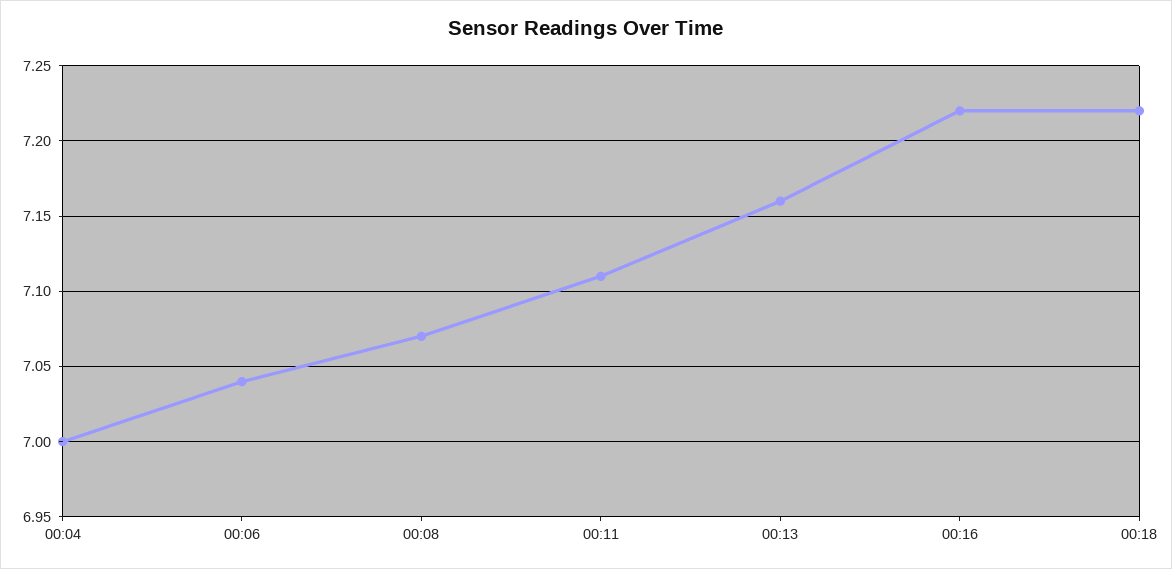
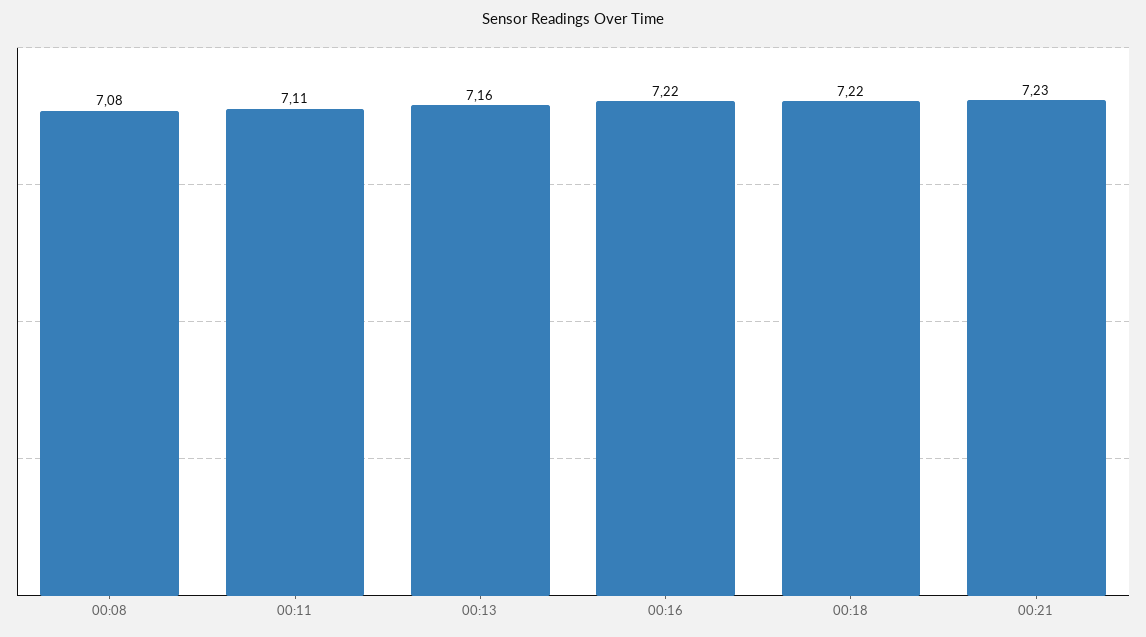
00:04: 7 -> none
00:06: 7.04 -> none
00:08: 7.07 -> 7.08
00:21: none -> 7.23

